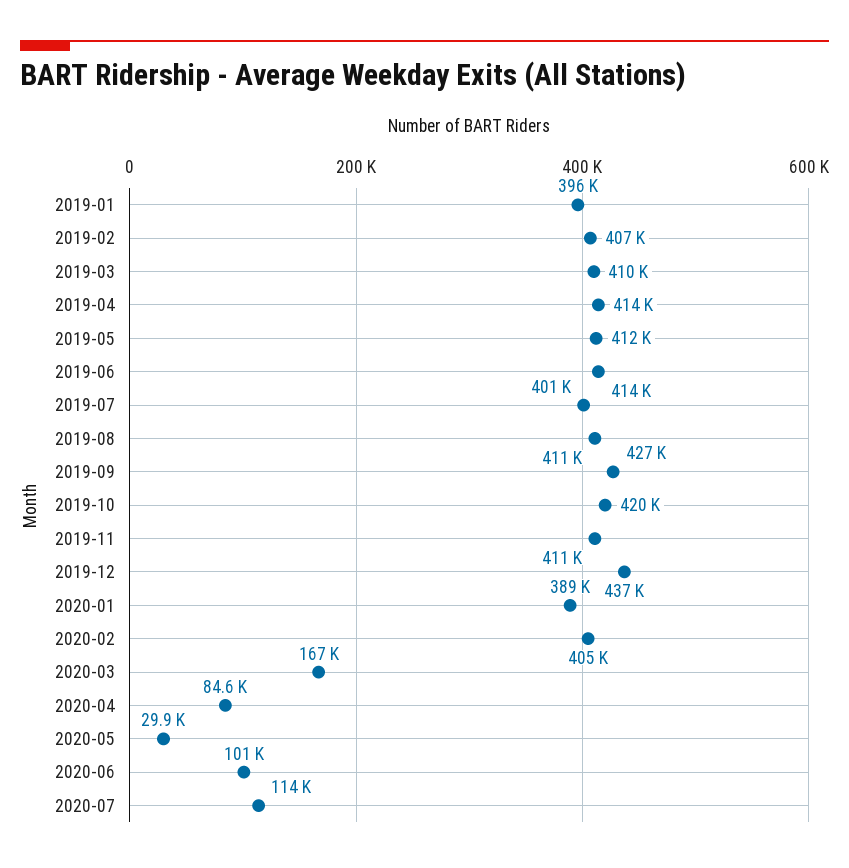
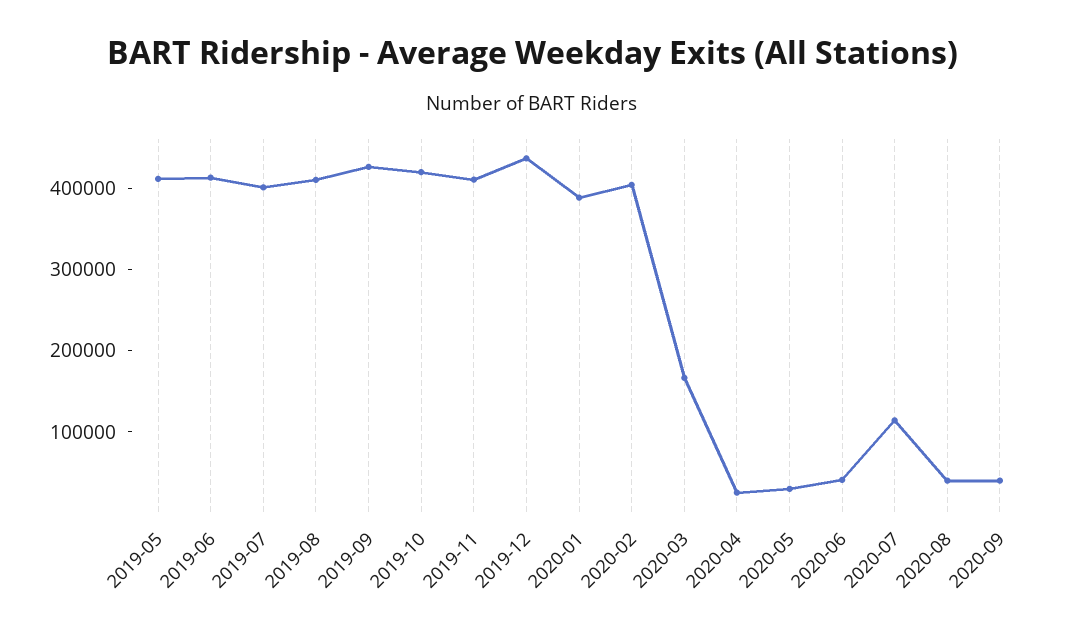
2019-01: 396000 -> none
2019-02: 407000 -> none
2019-03: 410000 -> none
2019-04: 414000 -> none
2020-04: 84600 -> 20000
2020-06: 101000 -> 40000
2020-08: none -> 40000
2020-09: none -> 40000

